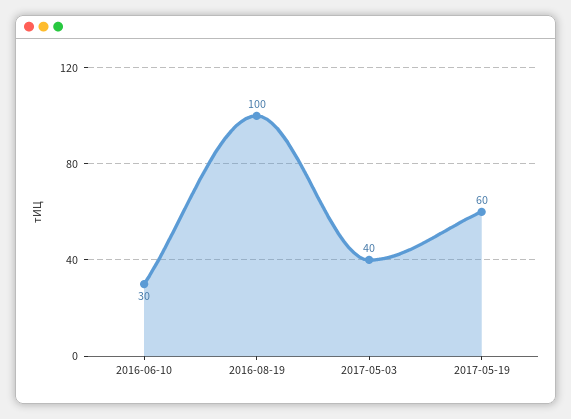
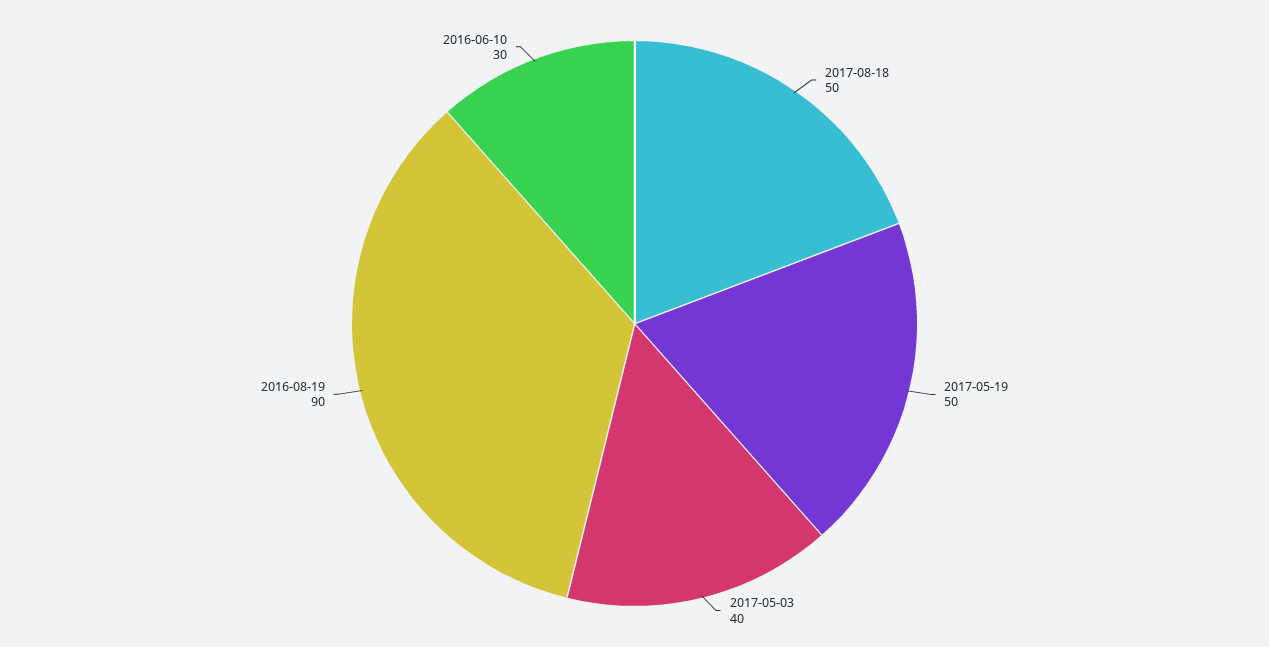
2016-08-19: 100 -> 90
2017-05-19: 60 -> 50
2017-08-18: none -> 50

